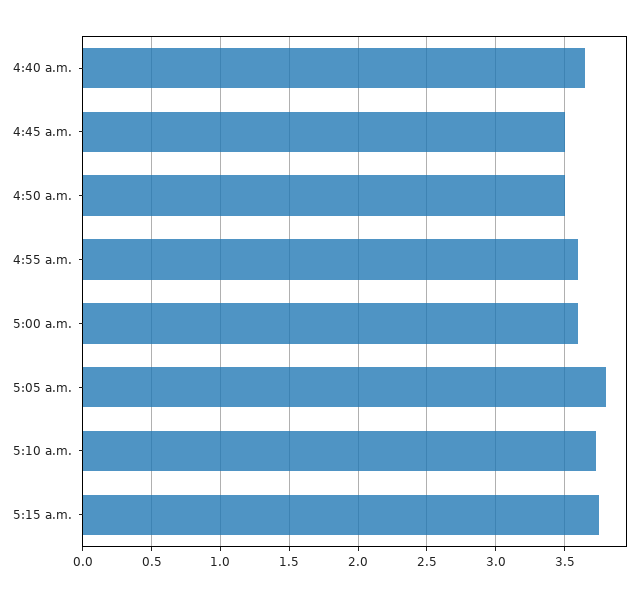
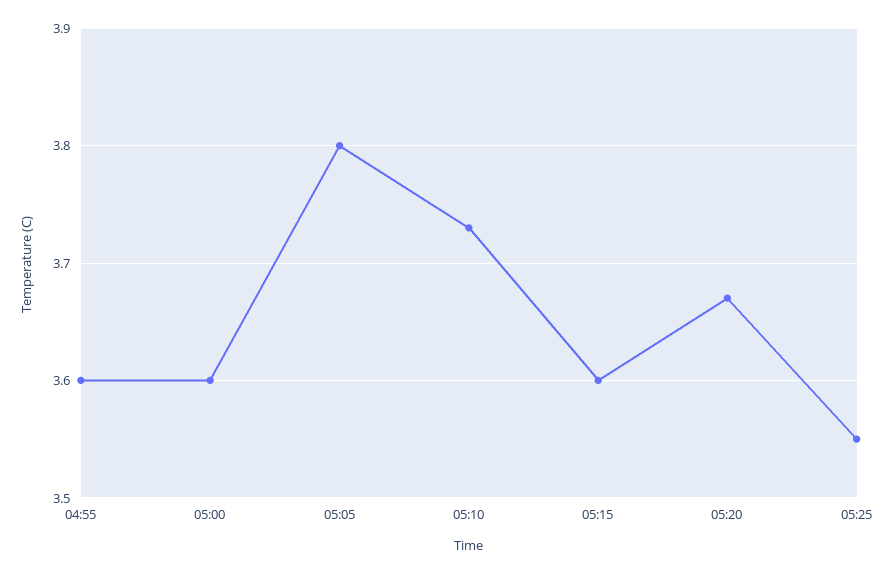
4:40 a.m.: 3.65 -> none
4:45 a.m.: 3.5 -> none
4:50 a.m.: 3.5 -> none
5:15 a.m.: 3.75 -> 3.6
05:20: none -> 3.67
05:25: none -> 3.55

